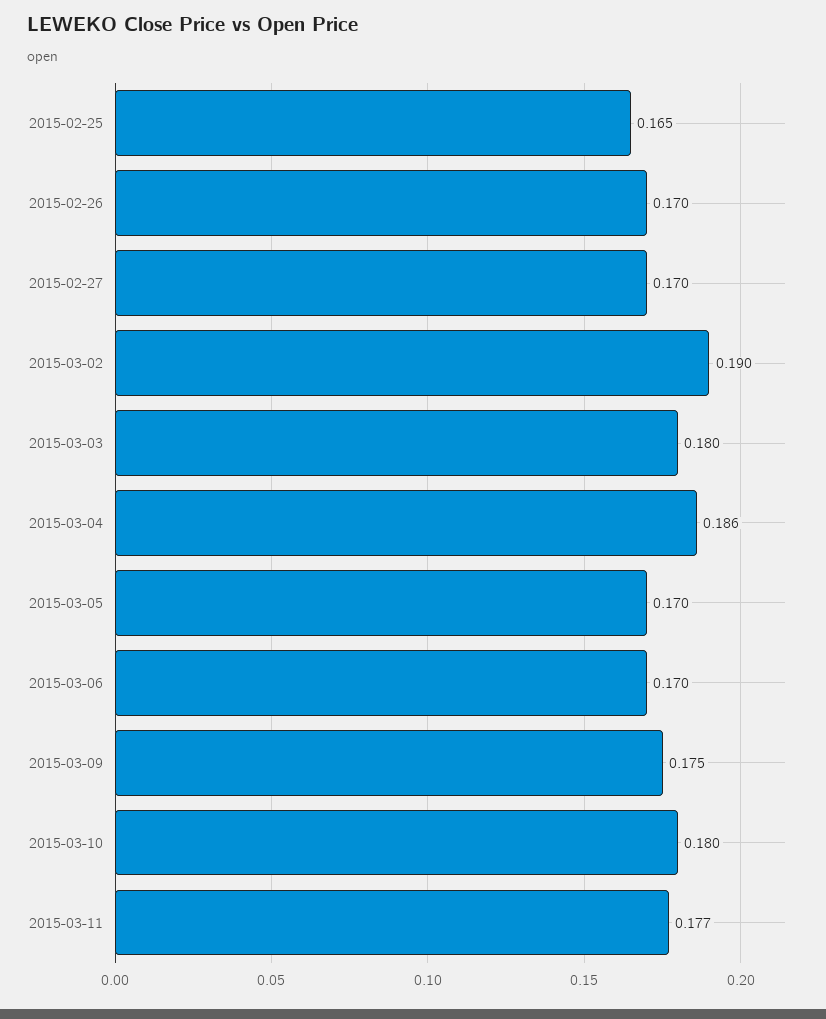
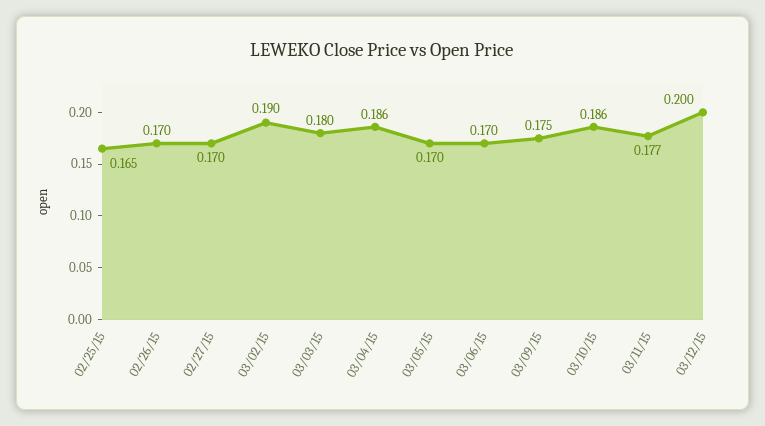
2015-03-10: 0.18 -> 0.186
03/12/15: none -> 0.2

